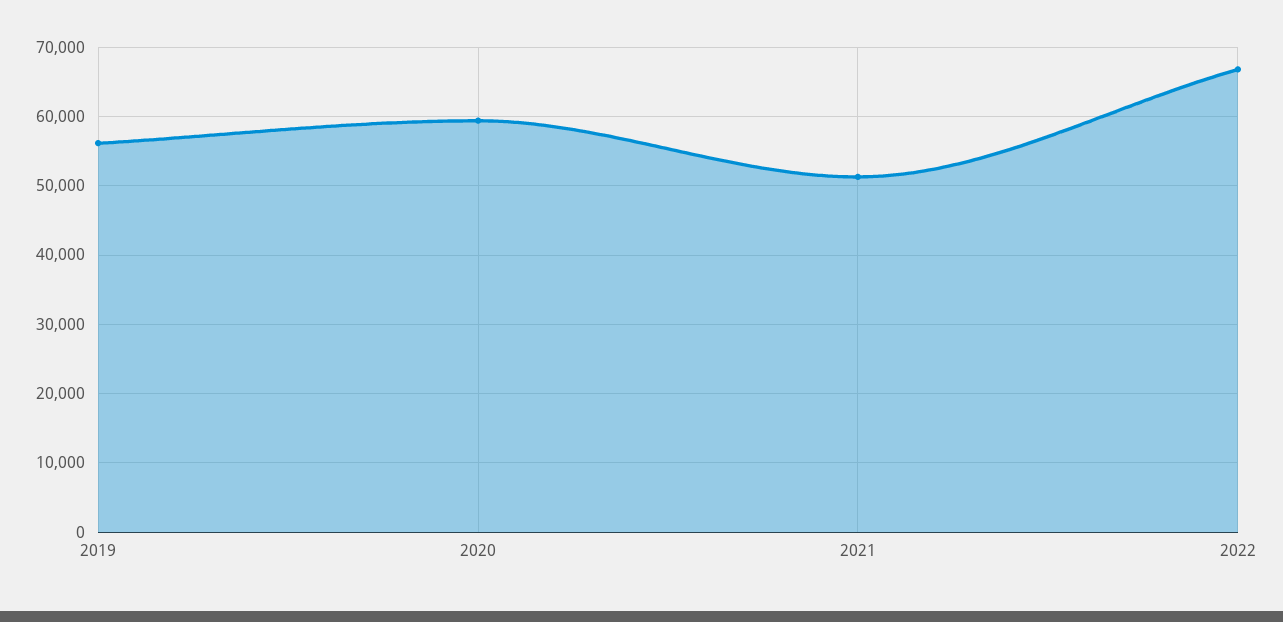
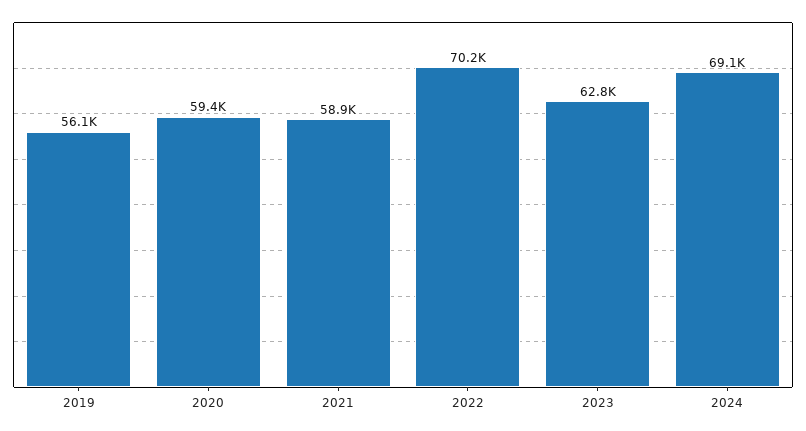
2021: 51000 -> 58900
2022: 67000 -> 70200
2023: none -> 62800
2024: none -> 69100

